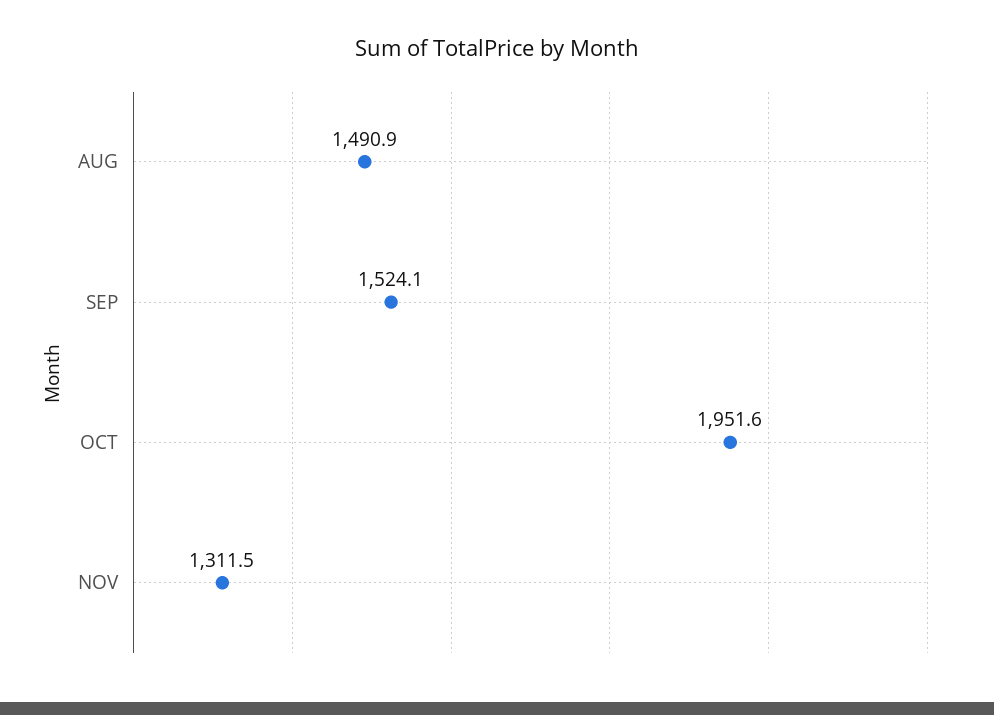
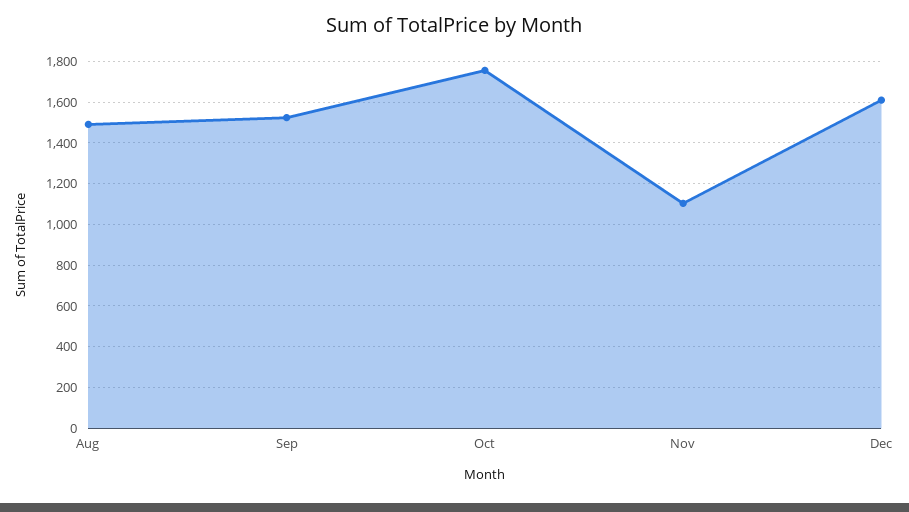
OCT: 1951.6 -> 1750
NOV: 1311.5 -> 1100
Dec: none -> 1600

